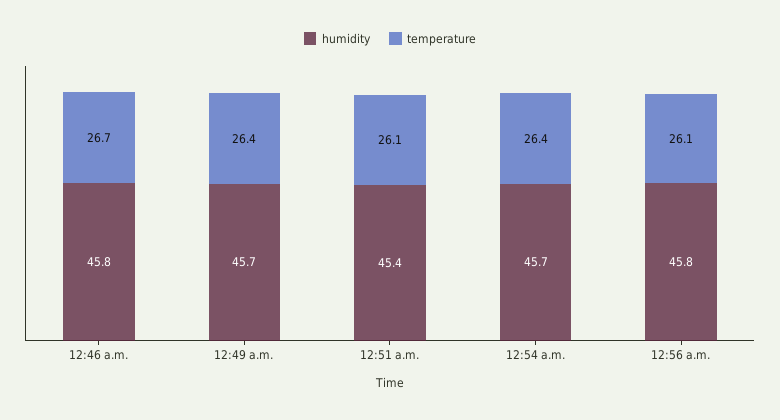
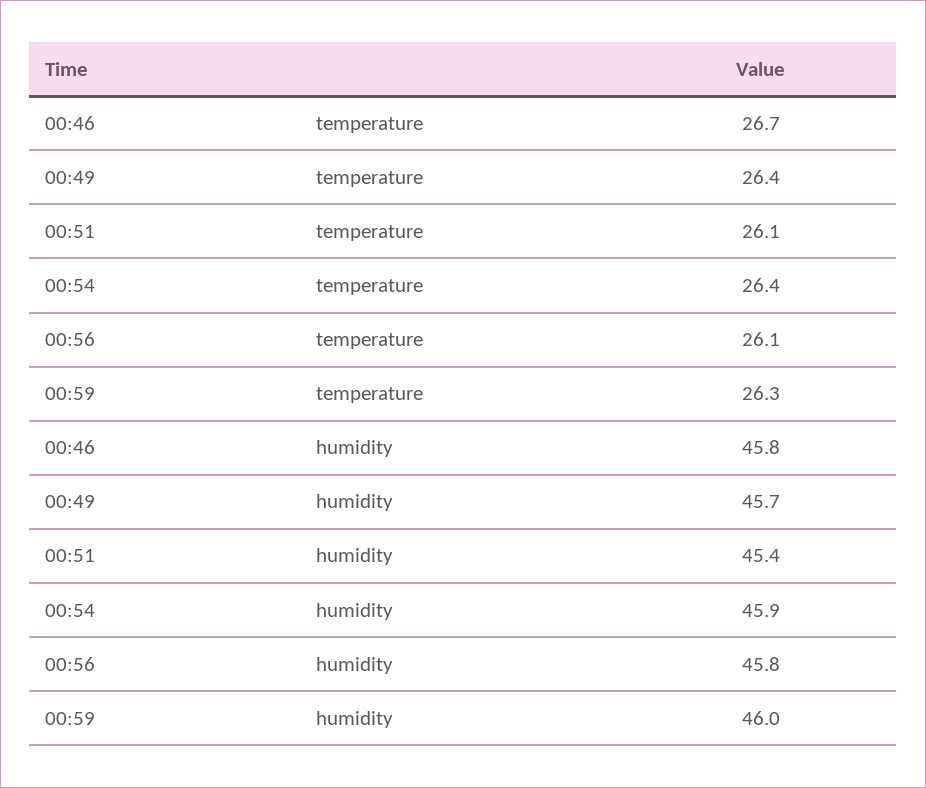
humidity, 12:54 a.m.: 45.7 -> 45.9
temperature, 00:59: none -> 26.3
humidity, 00:59: none -> 46

